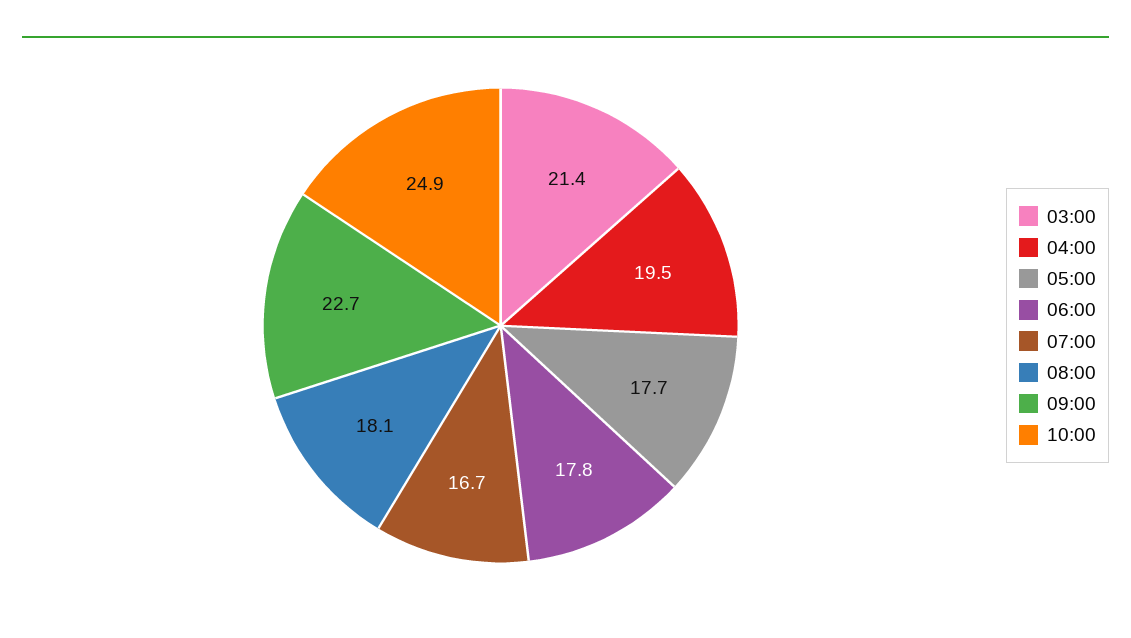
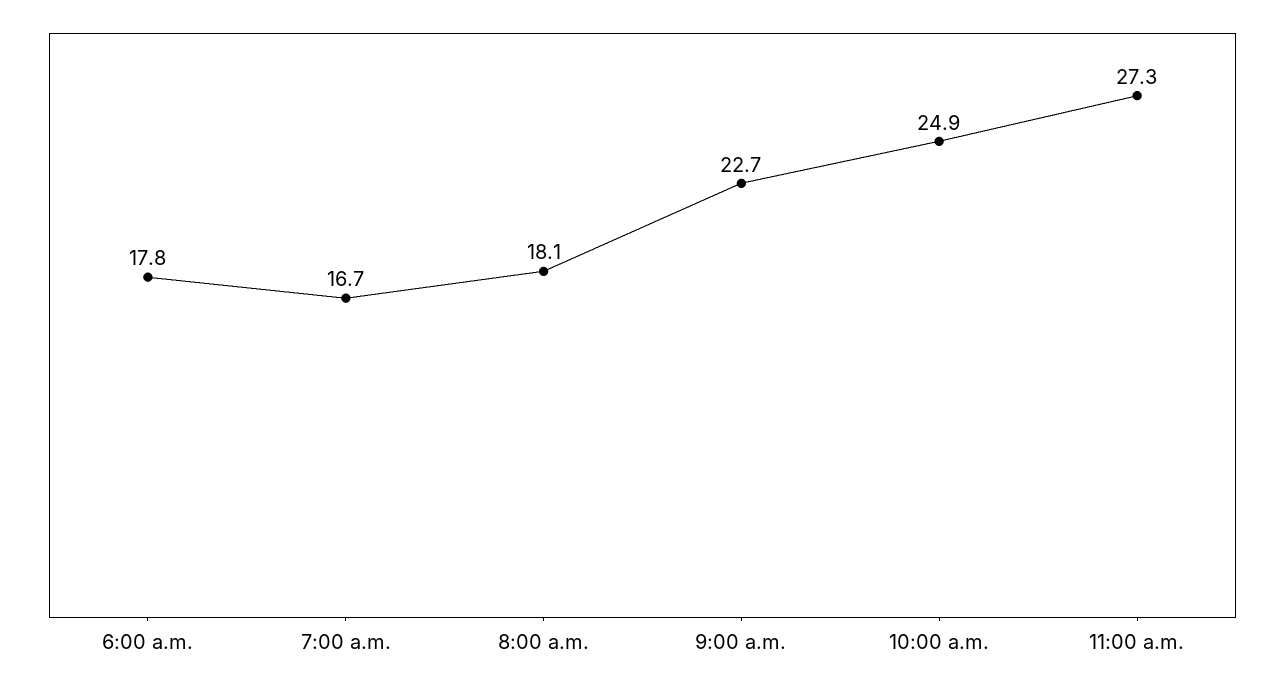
03:00: 21.4 -> none
04:00: 19.5 -> none
05:00: 17.7 -> none
11:00 a.m.: none -> 27.3

